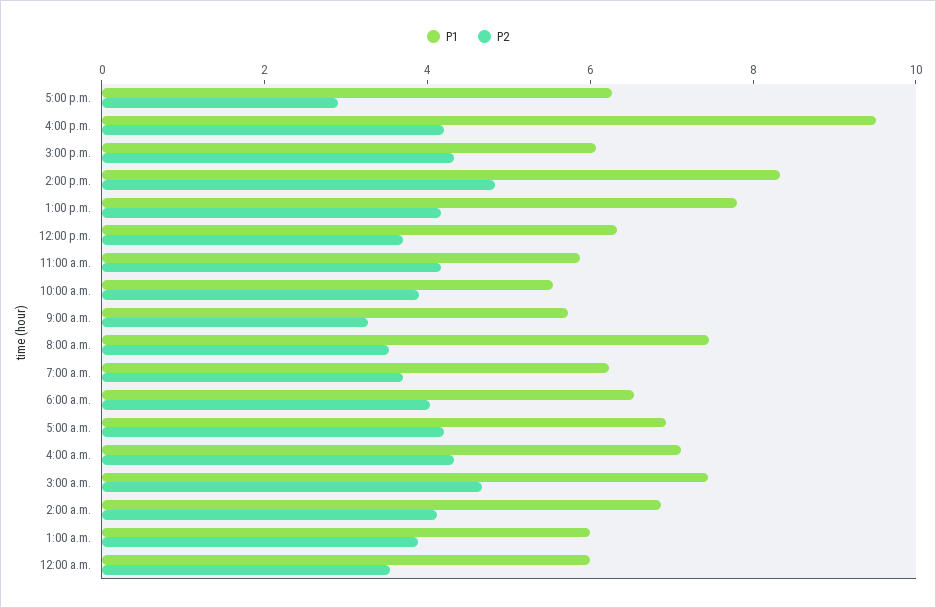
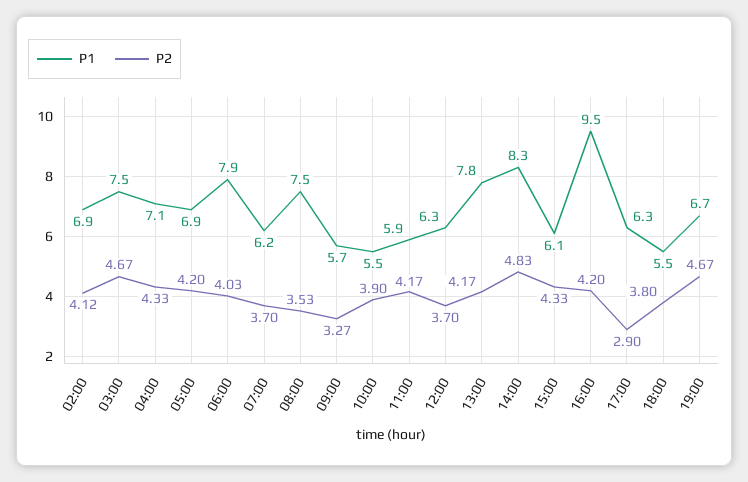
P1, 6:00 a.m.: 6.5 -> 7.9
P1, 1:00 a.m.: 6 -> none
P2, 1:00 a.m.: 4 -> none
P1, 12:00 a.m.: 6 -> none
P2, 12:00 a.m.: 3.5 -> none
P1, 18:00: none -> 5.5
P2, 18:00: none -> 3.8
P1, 19:00: none -> 6.7
P2, 19:00: none -> 4.67

